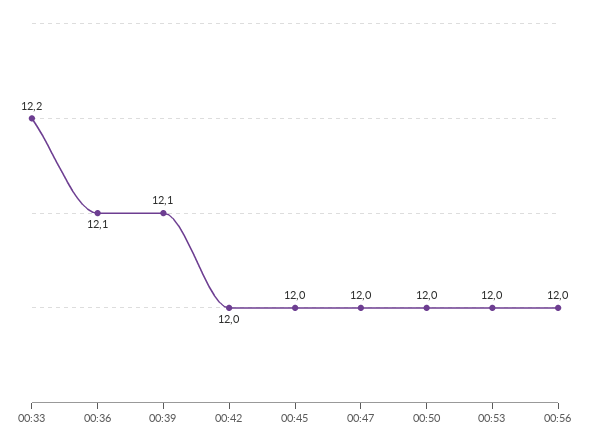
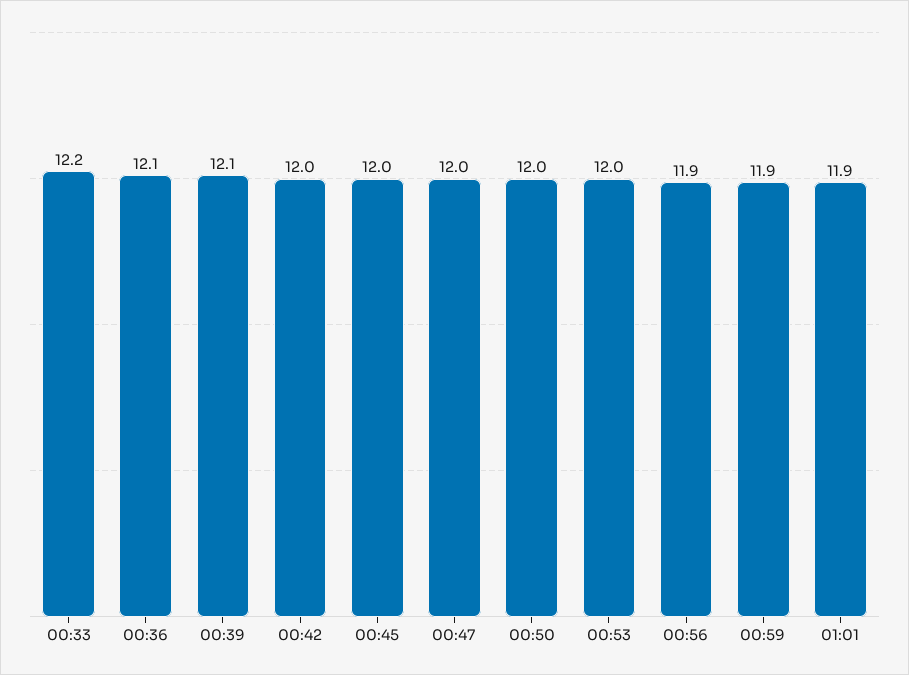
00:56: 12 -> 11.9
00:59: none -> 11.9
01:01: none -> 11.9

